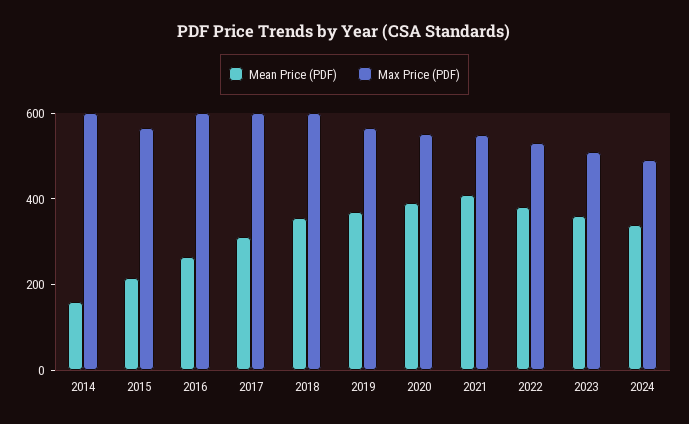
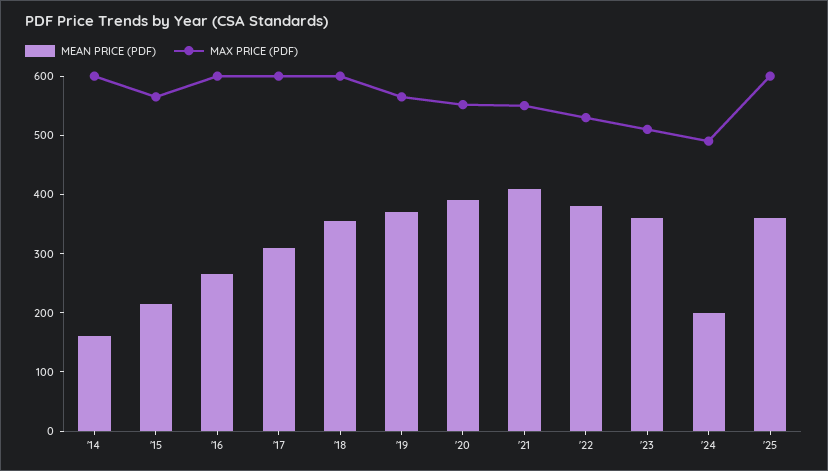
Mean Price (PDF), 2024: 350 -> 200
Mean Price (PDF), '25: none -> 360
Max Price (PDF), '25: none -> 600

